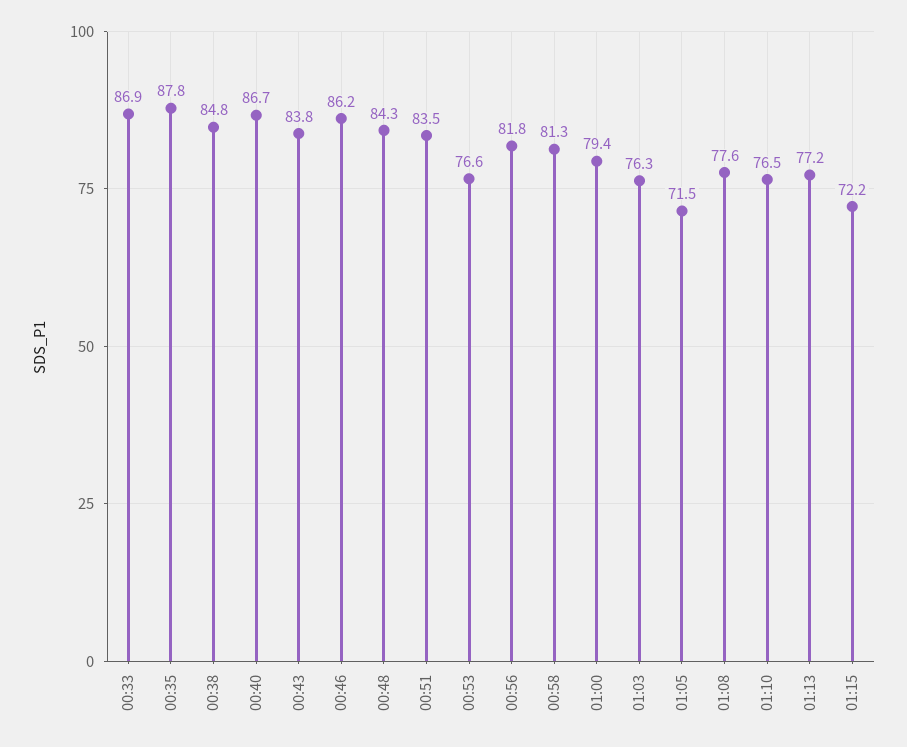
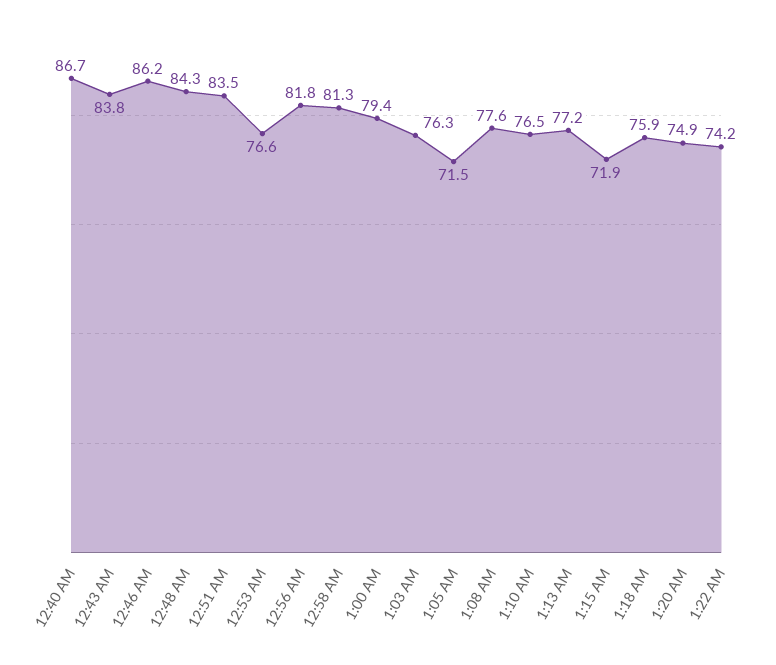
00:33: 86.9 -> none
00:35: 87.8 -> none
00:38: 84.8 -> none
01:15: 72.2 -> 71.9
1:18 AM: none -> 75.9
1:20 AM: none -> 74.9
1:22 AM: none -> 74.2

